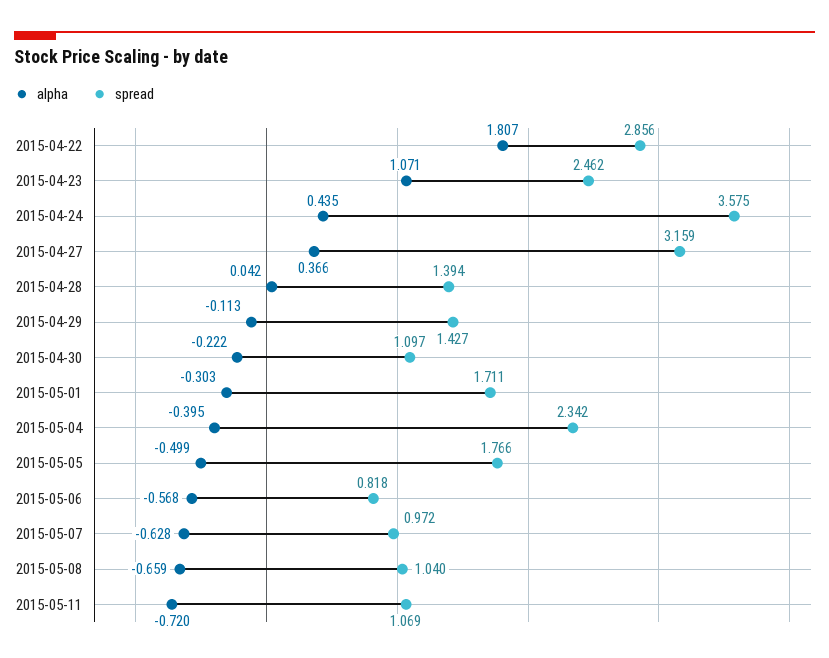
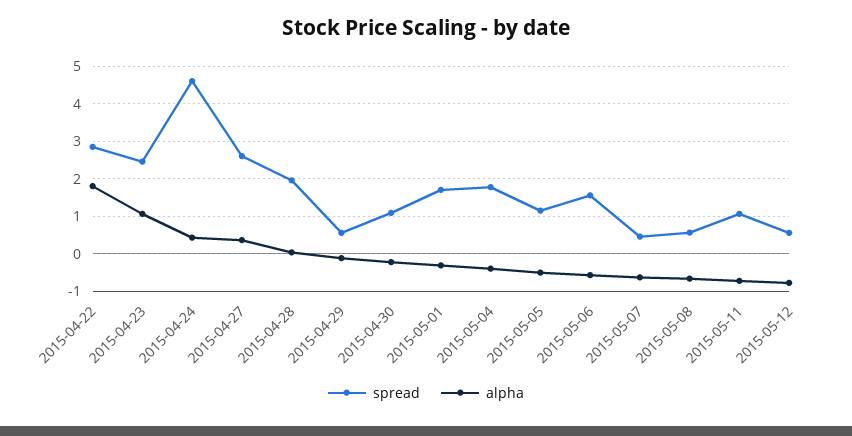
spread, 2015-04-24: 3.575 -> 4.6
spread, 2015-04-27: 3.159 -> 2.6
spread, 2015-04-28: 1.394 -> 2
spread, 2015-04-29: 1.427 -> 0.6
spread, 2015-05-04: 2.342 -> 1.8
spread, 2015-05-05: 1.766 -> 1.2
spread, 2015-05-06: 0.818 -> 1.6
spread, 2015-05-07: 0.972 -> 0.4
spread, 2015-05-08: 1.04 -> 0.6
spread, 2015-05-12: none -> 0.6
alpha, 2015-05-12: none -> -0.8

